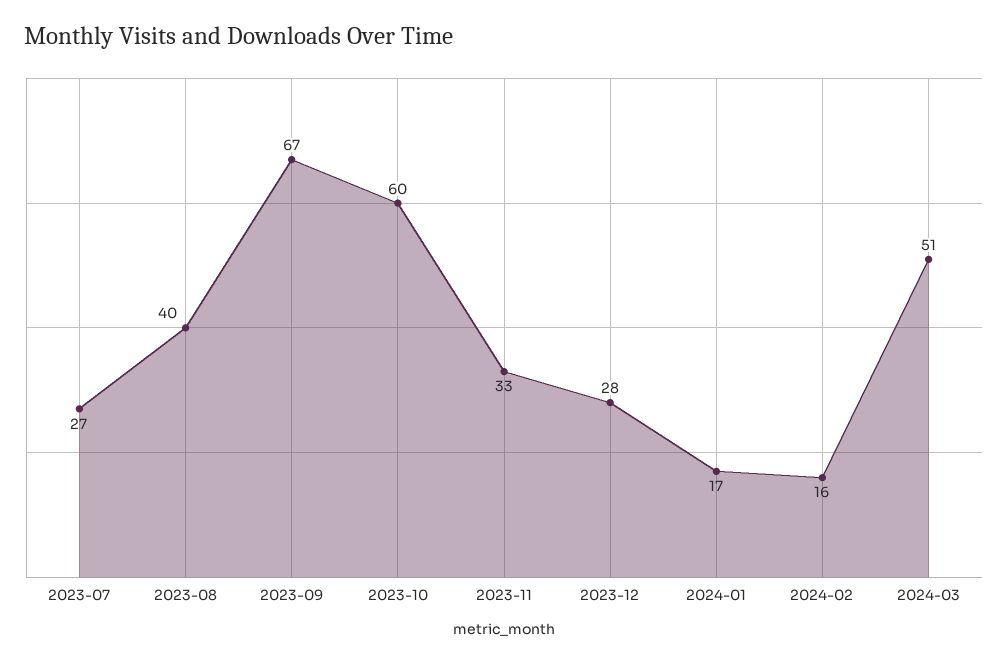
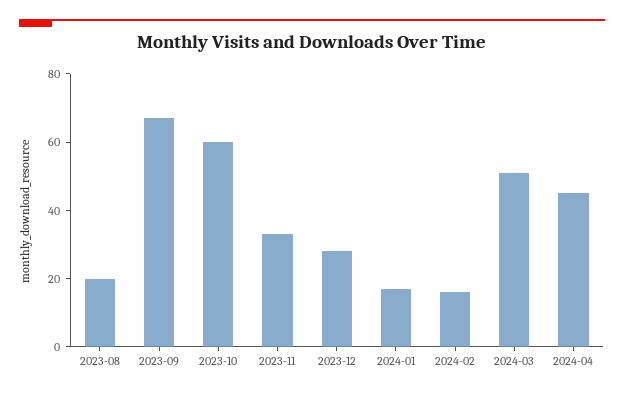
2023-07: 27 -> none
2023-08: 40 -> 20
2024-04: none -> 45

